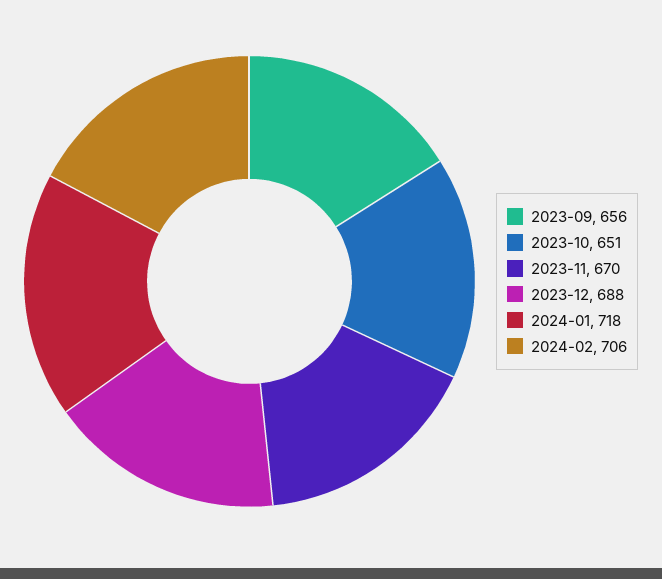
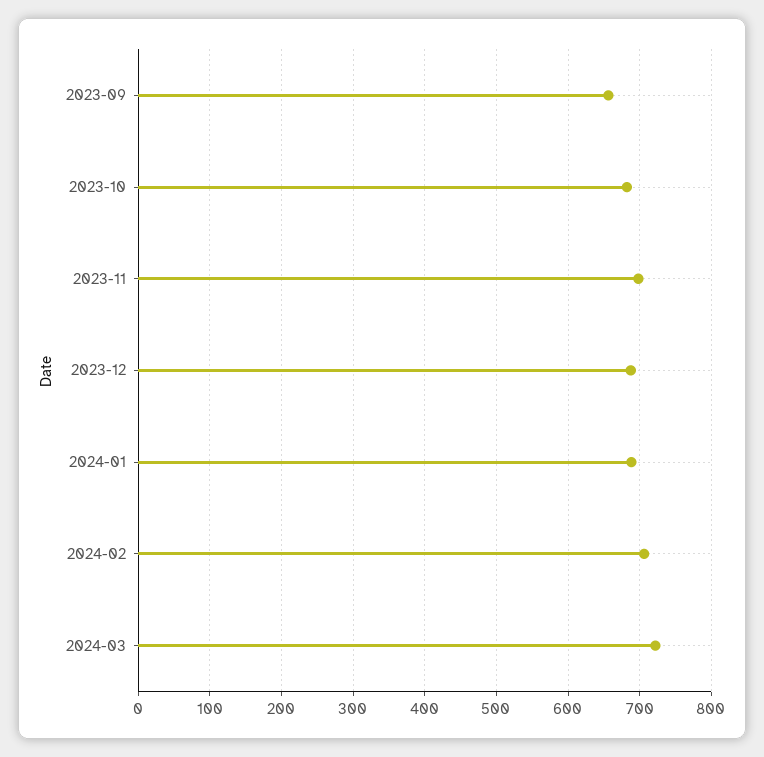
2023-10: 651 -> 680
2023-11: 670 -> 700
2024-01: 718 -> 690
2024-03: none -> 720

